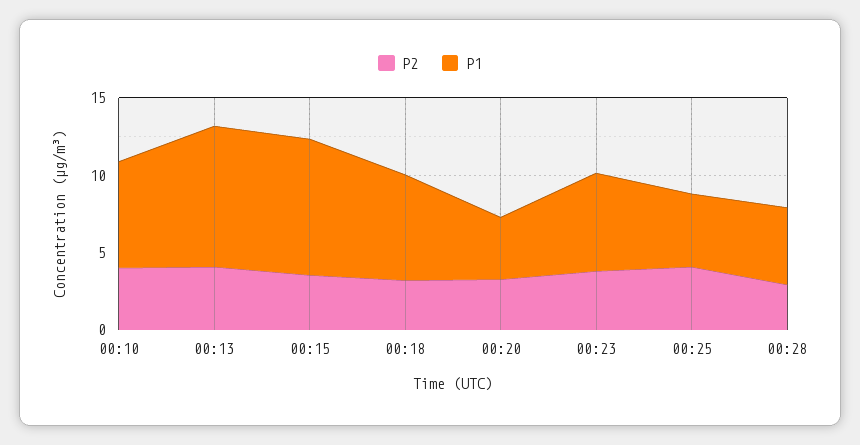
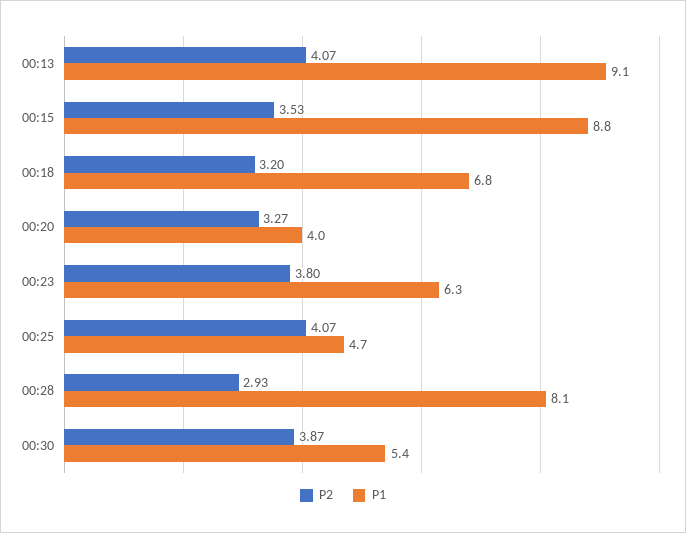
P2, 00:10: 4 -> none
P1, 00:10: 7 -> none
P1, 00:28: 5 -> 8.1
P2, 00:30: none -> 3.87
P1, 00:30: none -> 5.4

